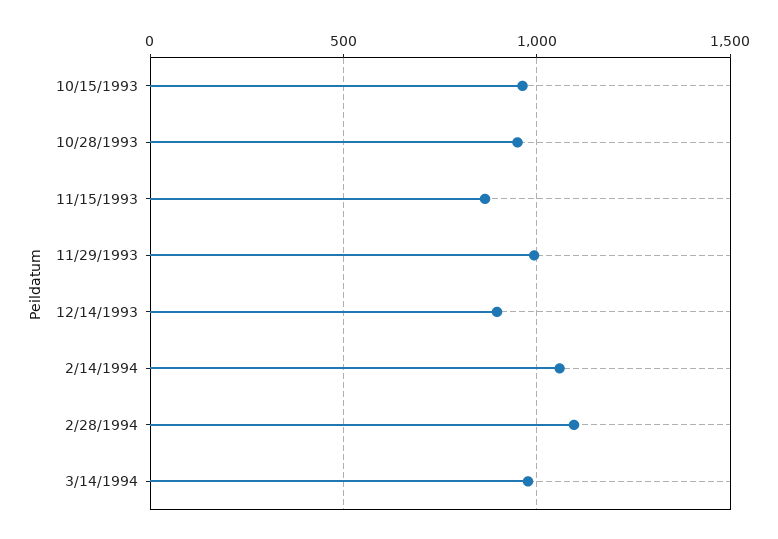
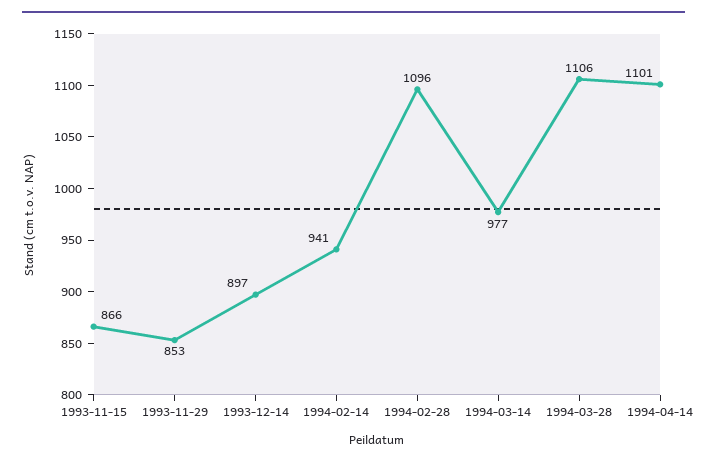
10/15/1993: 950 -> none
10/28/1993: 950 -> none
11/29/1993: 1000 -> 853
2/14/1994: 1050 -> 941
1994-03-28: none -> 1106
1994-04-14: none -> 1101

